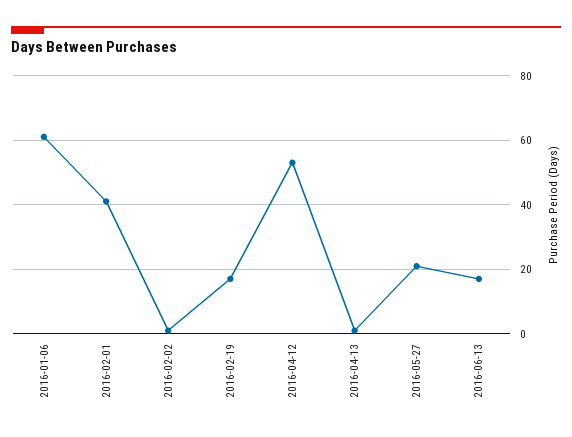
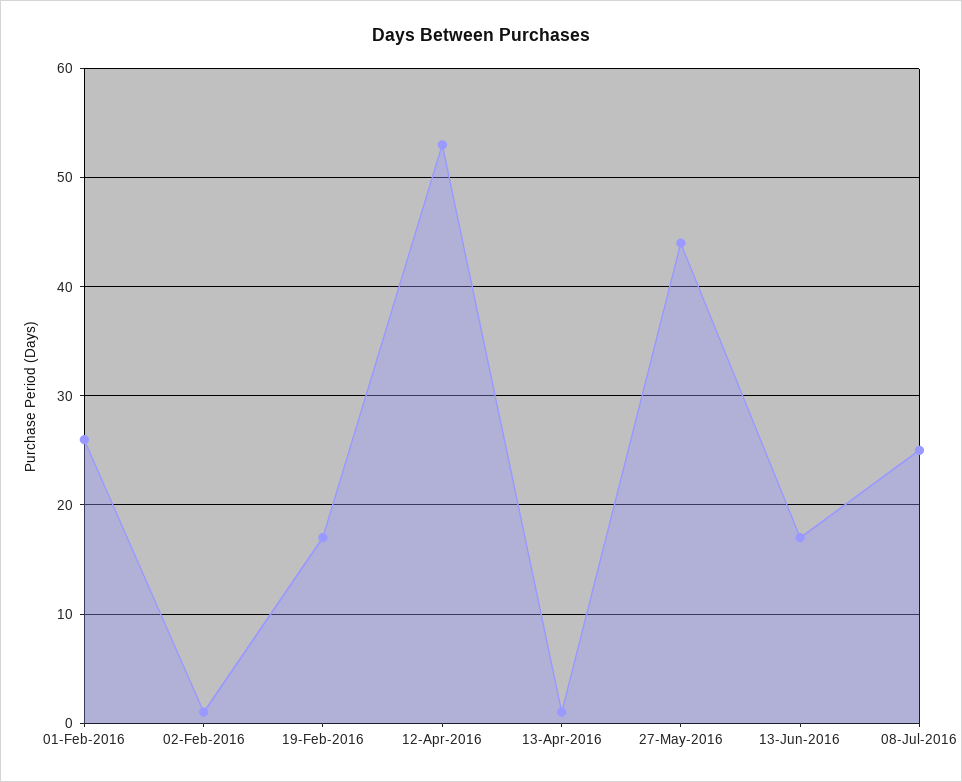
2016-01-06: 60 -> none
2016-02-01: 40 -> 26
2016-05-27: 20 -> 44
08-Jul-2016: none -> 25

